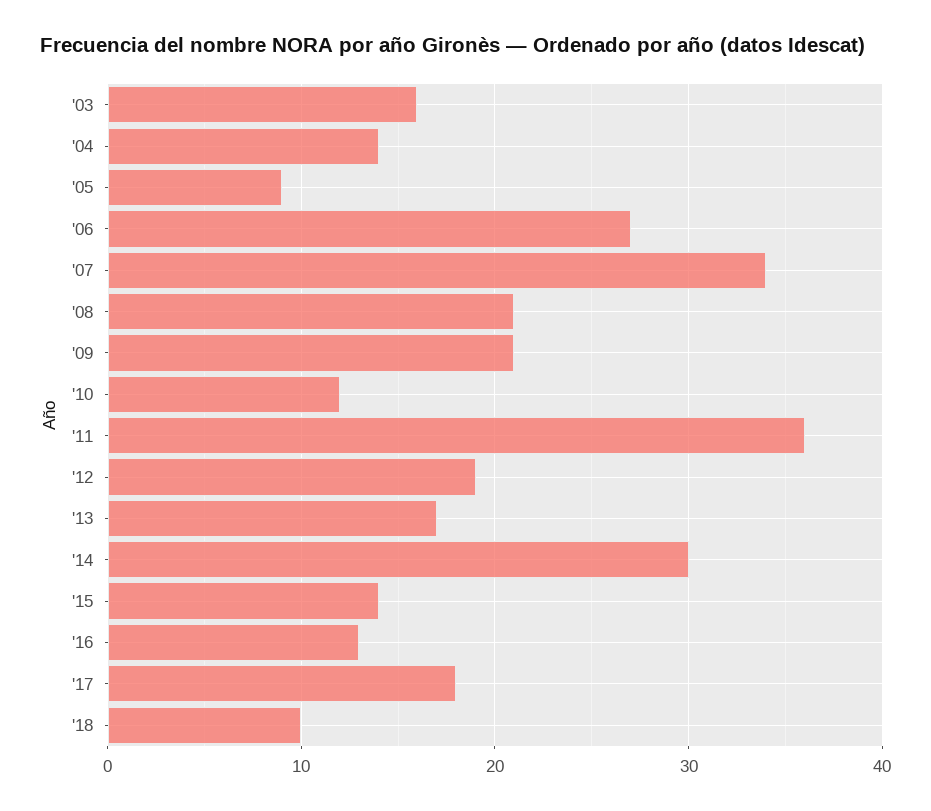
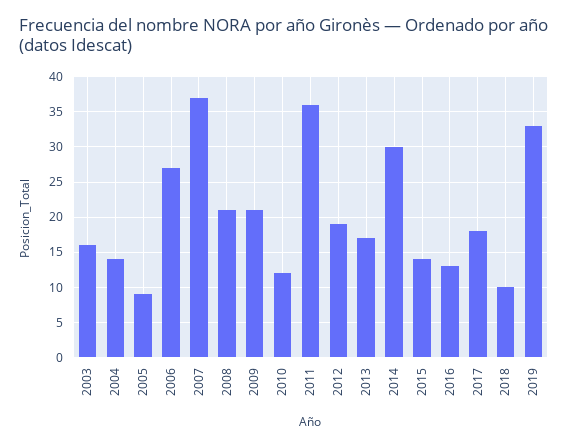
'07: 34 -> 37
2019: none -> 33

